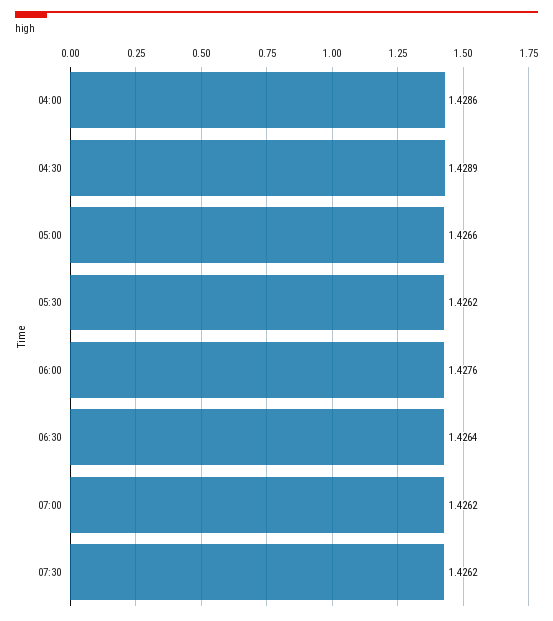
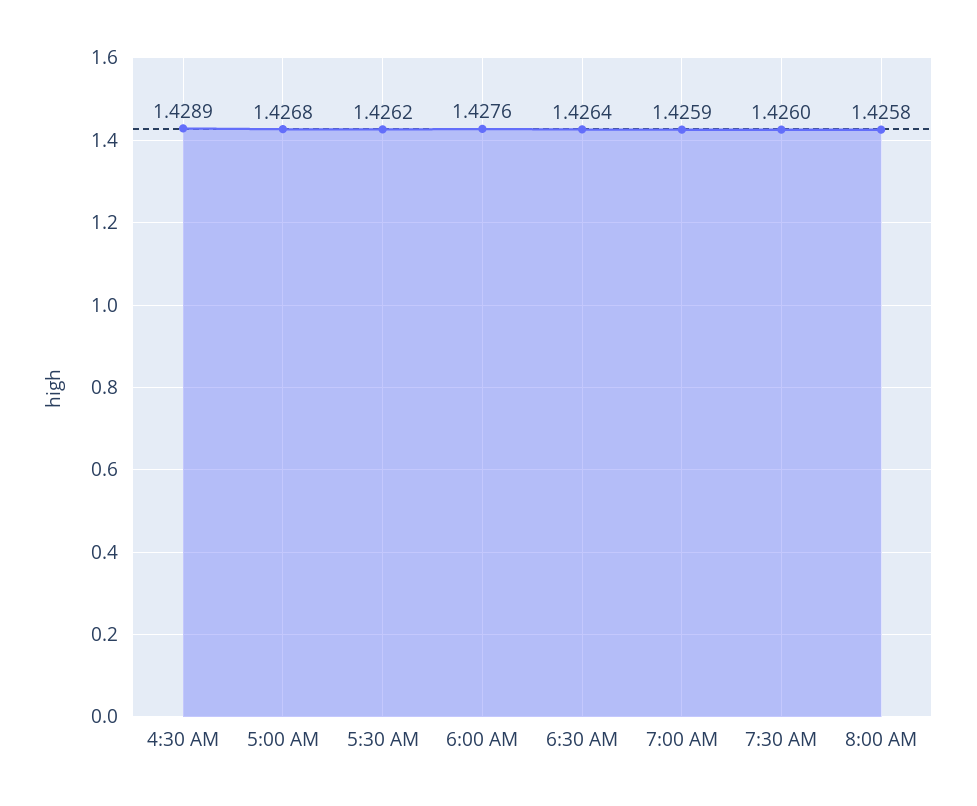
04:00: 1.4286 -> none
05:00: 1.4266 -> 1.4268
07:00: 1.4262 -> 1.4259
07:30: 1.4262 -> 1.426
8:00 AM: none -> 1.4258

